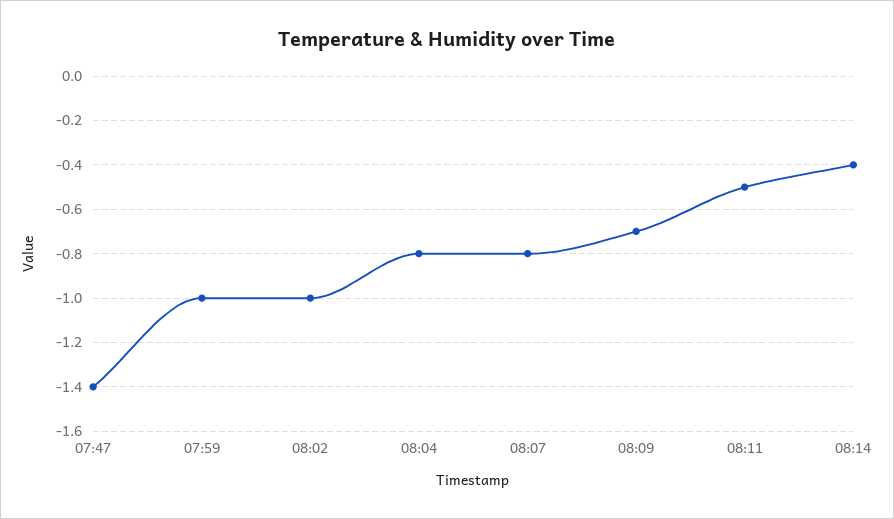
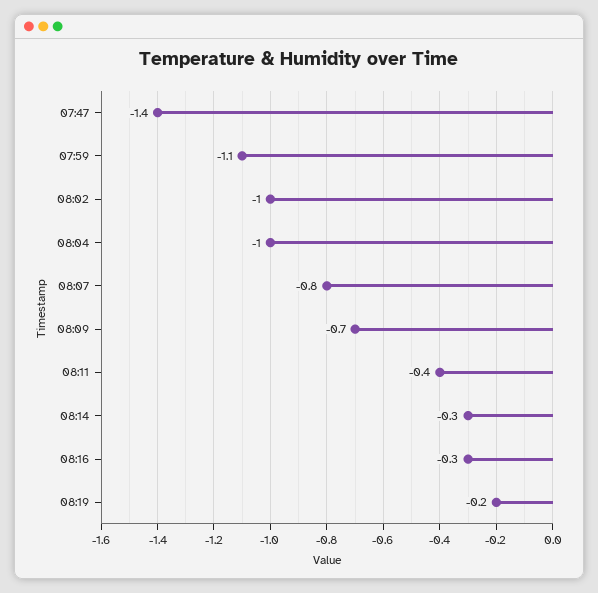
07:59: -1 -> -1.1
08:04: -0.8 -> -1
08:11: -0.5 -> -0.4
08:14: -0.4 -> -0.3
08:16: none -> -0.3
08:19: none -> -0.2

